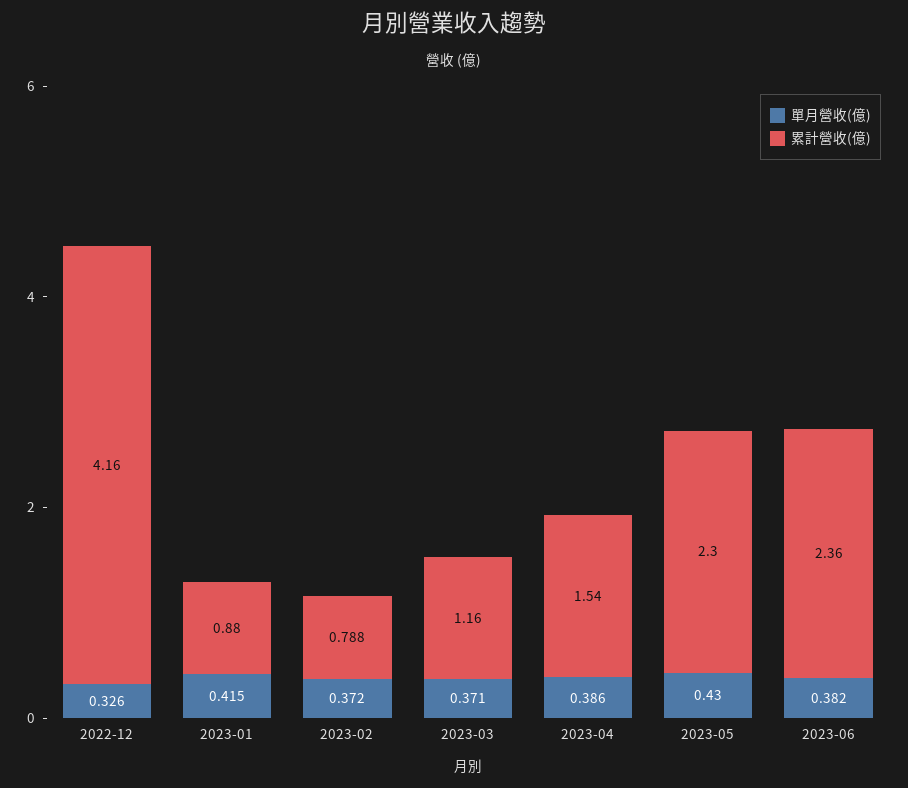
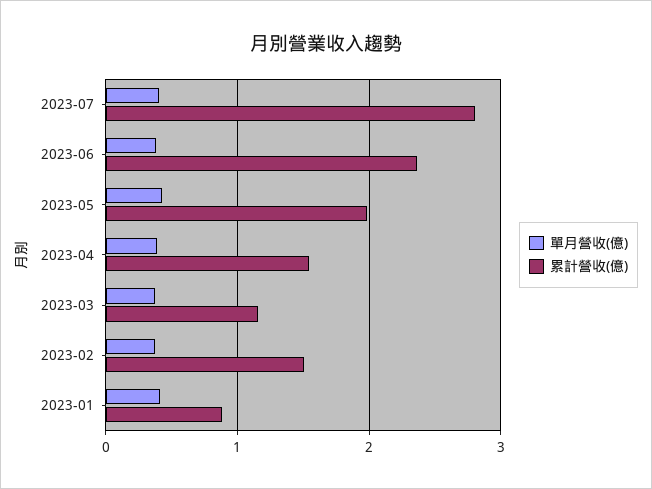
單月營收(億), 2022-12: 0.326 -> none
累計營收(億), 2022-12: 4.16 -> none
累計營收(億), 2023-02: 0.788 -> 1.5
累計營收(億), 2023-05: 2.3 -> 2
單月營收(億), 2023-07: none -> 0.4
累計營收(億), 2023-07: none -> 2.8

